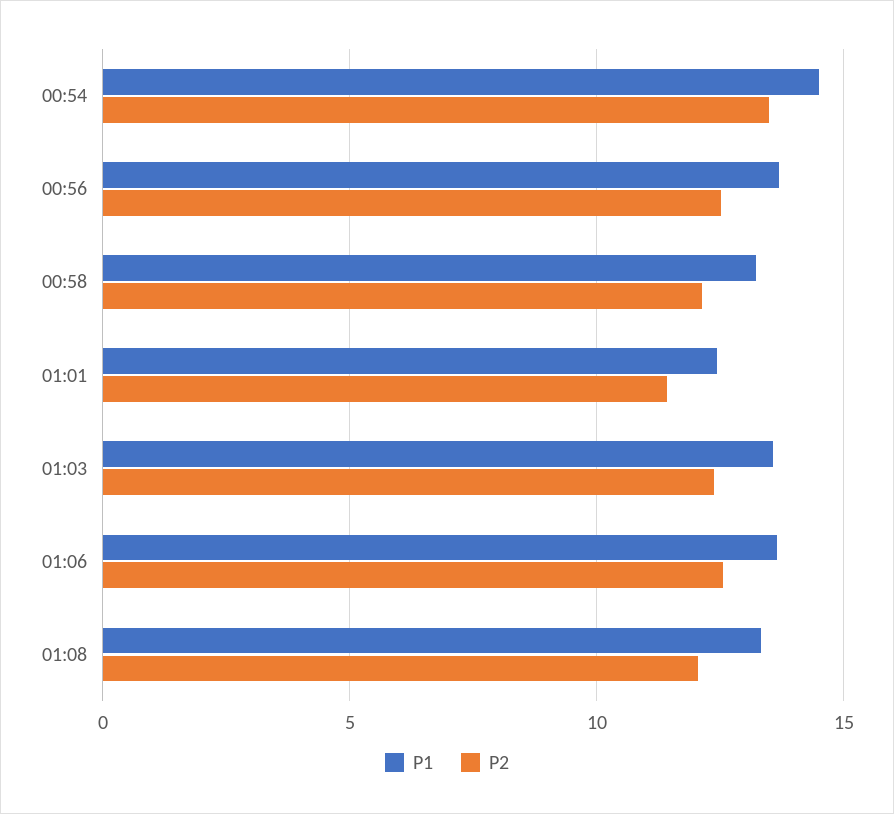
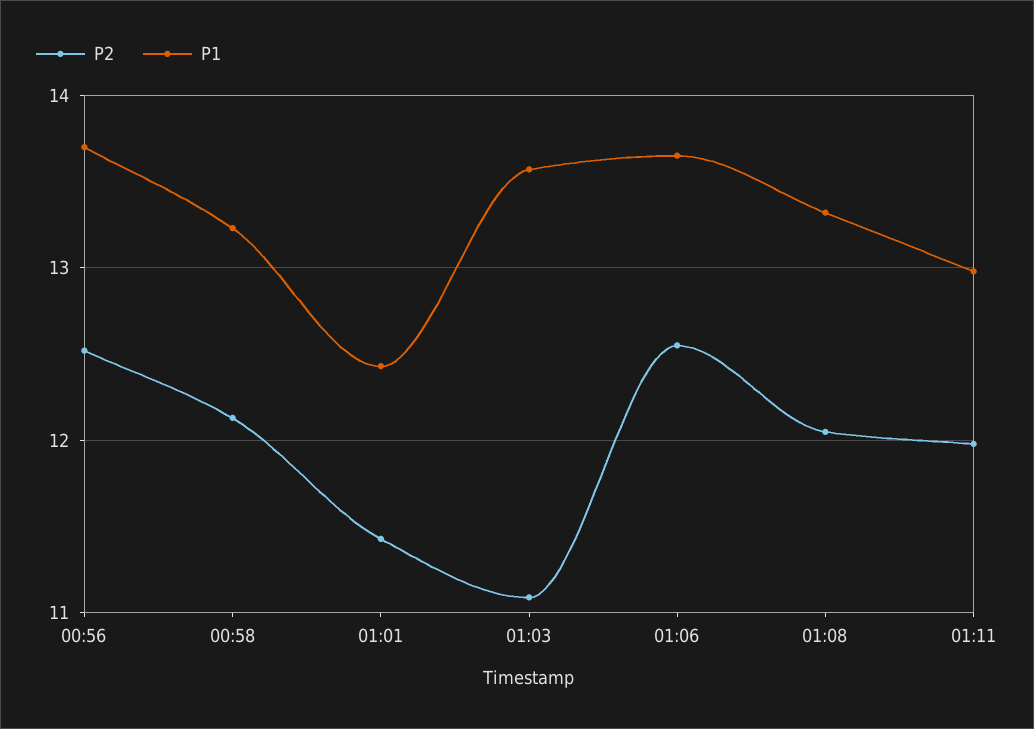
P1, 00:54: 14.5 -> none
P2, 00:54: 13.5 -> none
P2, 01:03: 12.5 -> 11.1
P2, 01:11: none -> 12
P1, 01:11: none -> 13

